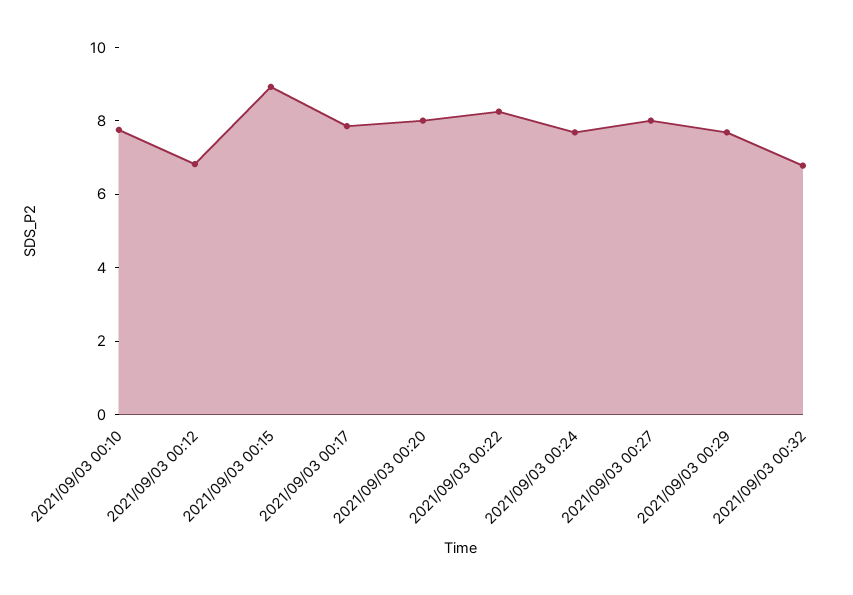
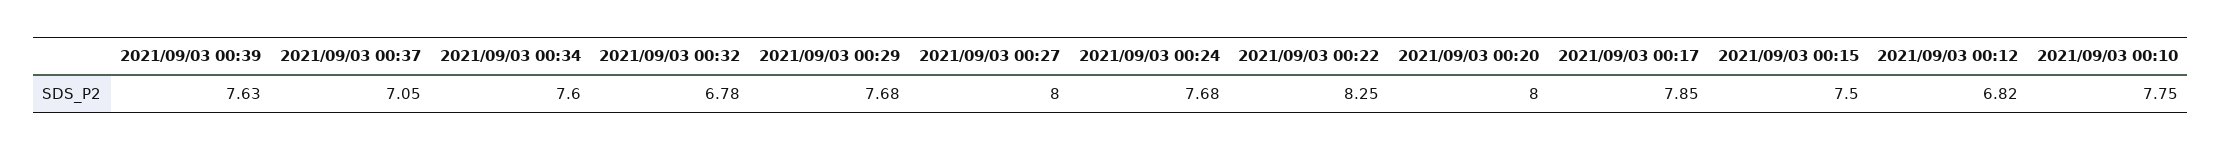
2021/09/03 00:15: 9 -> 7.5
2021/09/03 00:39: none -> 7.63
2021/09/03 00:37: none -> 7.05
2021/09/03 00:34: none -> 7.6

